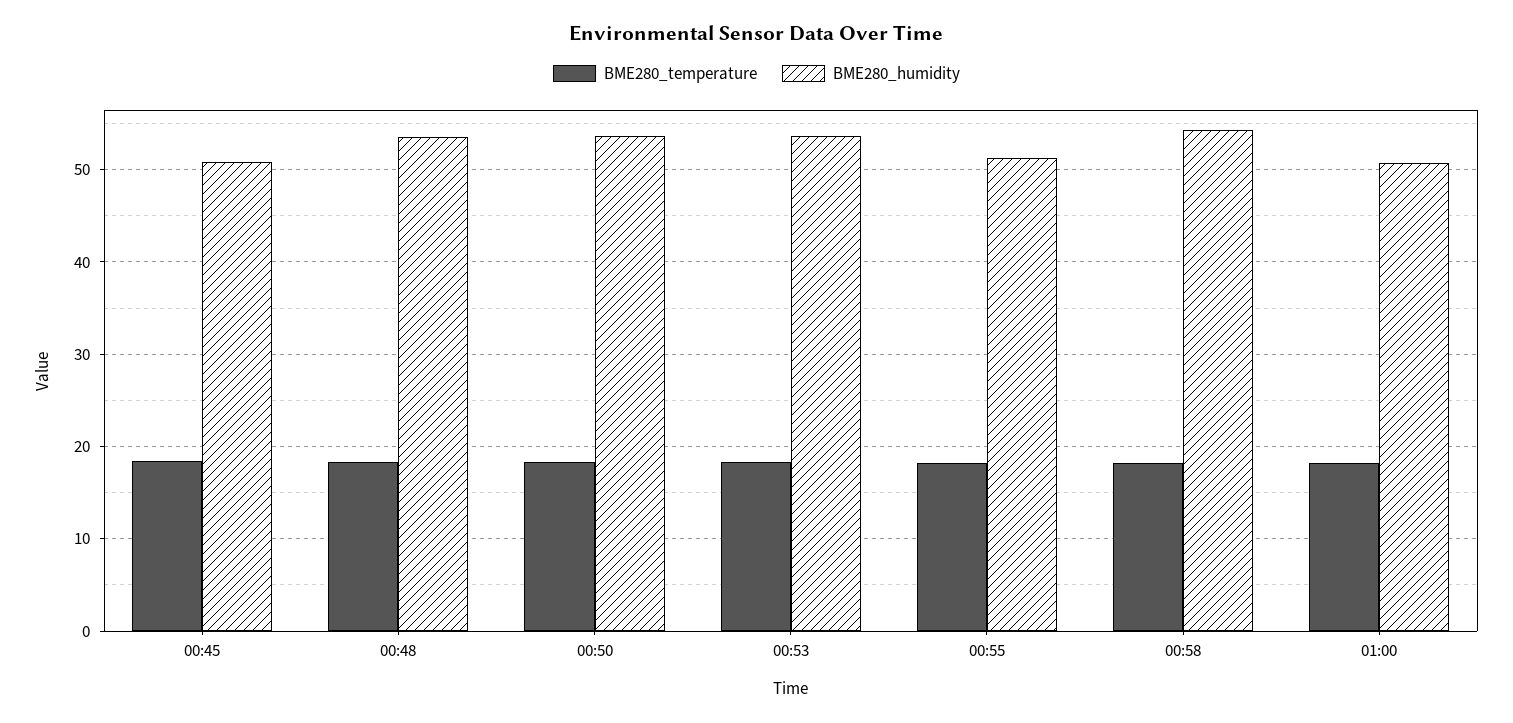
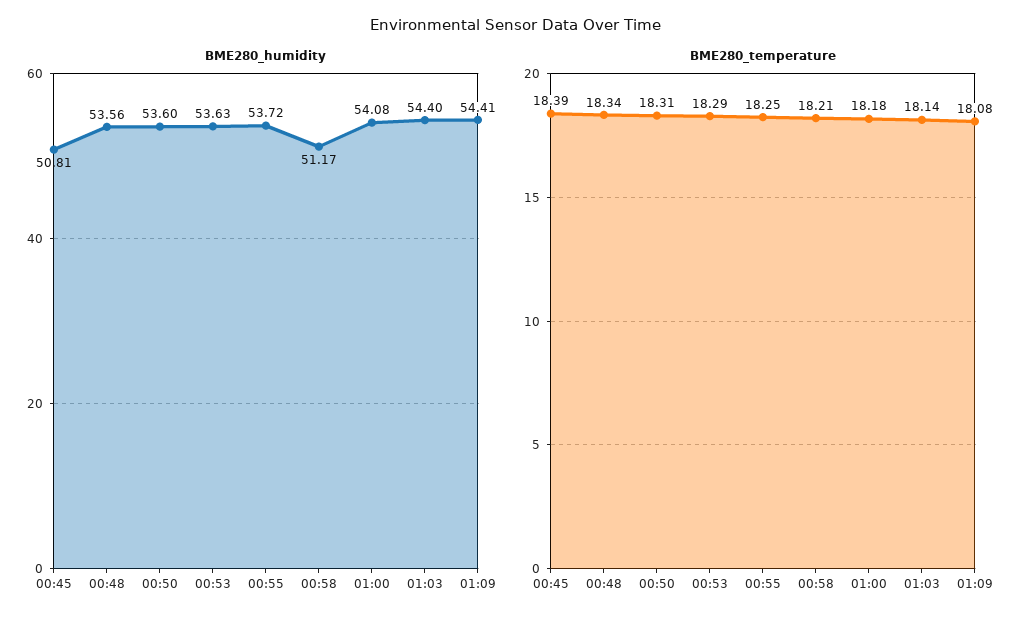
BME280_humidity, 00:55: 51 -> 53.72
BME280_humidity, 00:58: 54 -> 51.17
BME280_humidity, 01:00: 51 -> 54.08
BME280_humidity, 01:03: none -> 54.4
BME280_humidity, 01:09: none -> 54.41
BME280_temperature, 01:03: none -> 18.14
BME280_temperature, 01:09: none -> 18.08

